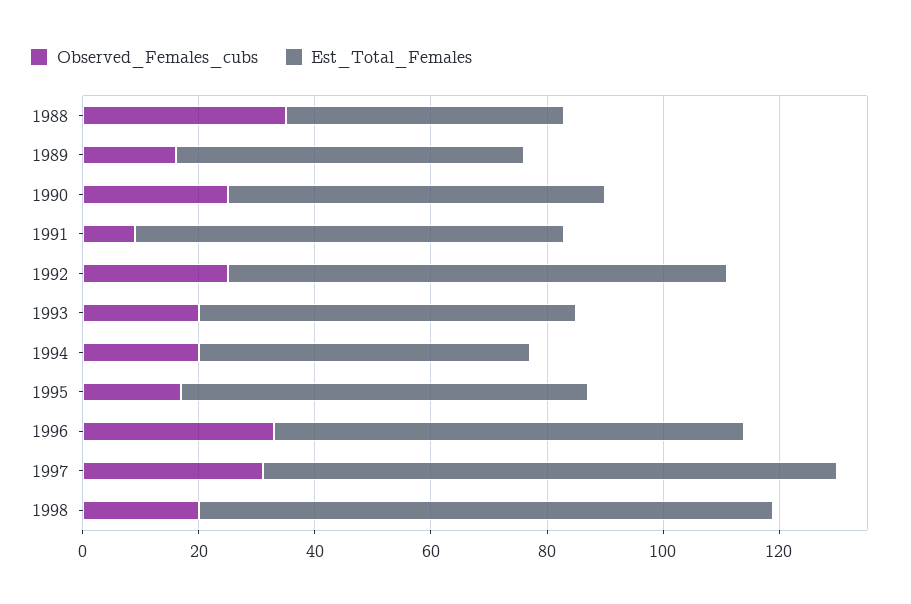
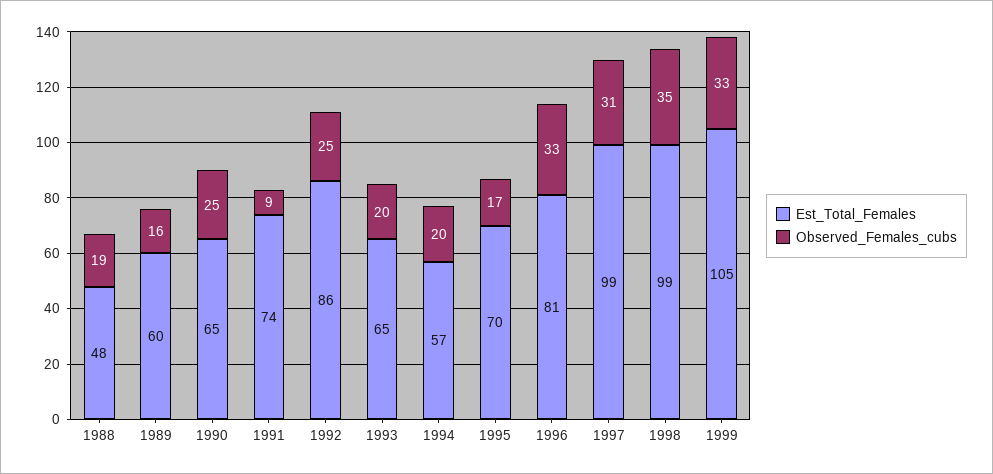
Observed_Females_cubs, 1988: 35 -> 19
Observed_Females_cubs, 1998: 20 -> 35
Est_Total_Females, 1999: none -> 105
Observed_Females_cubs, 1999: none -> 33

